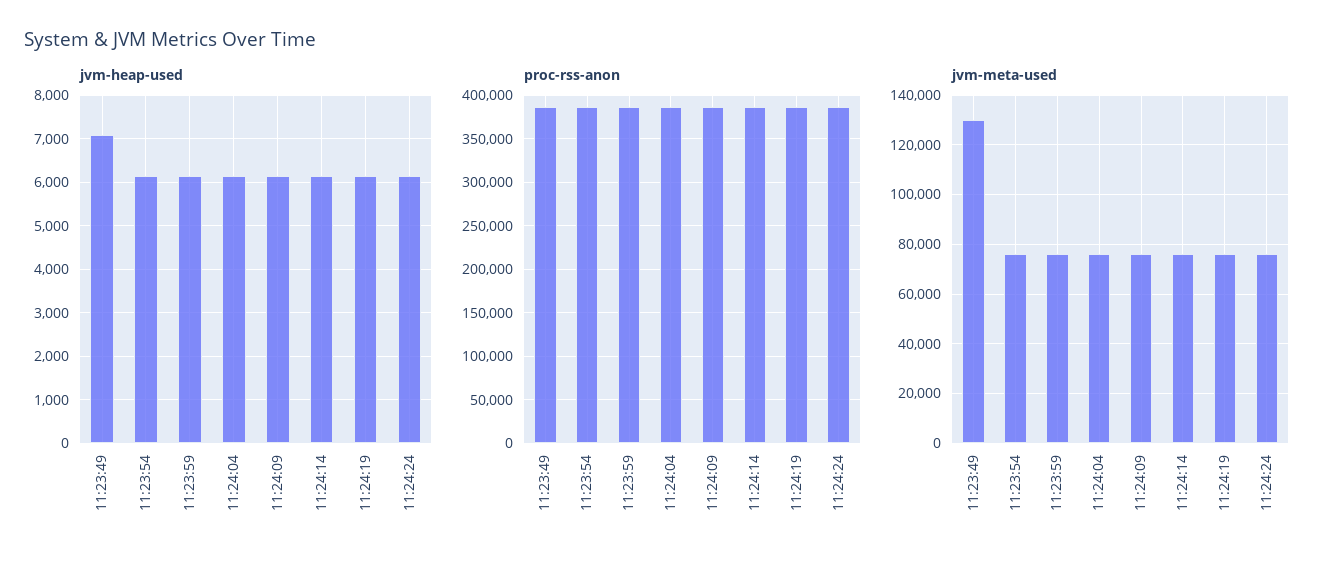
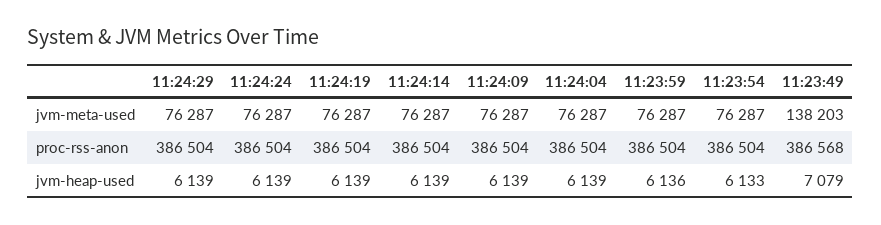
jvm-meta-used, 11:23:49: 130000 -> 138203
jvm-meta-used, 11:24:29: none -> 76287
proc-rss-anon, 11:24:29: none -> 386504
jvm-heap-used, 11:24:29: none -> 6139

